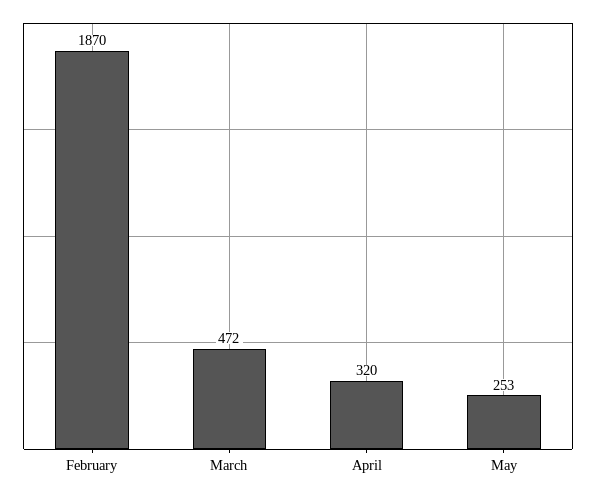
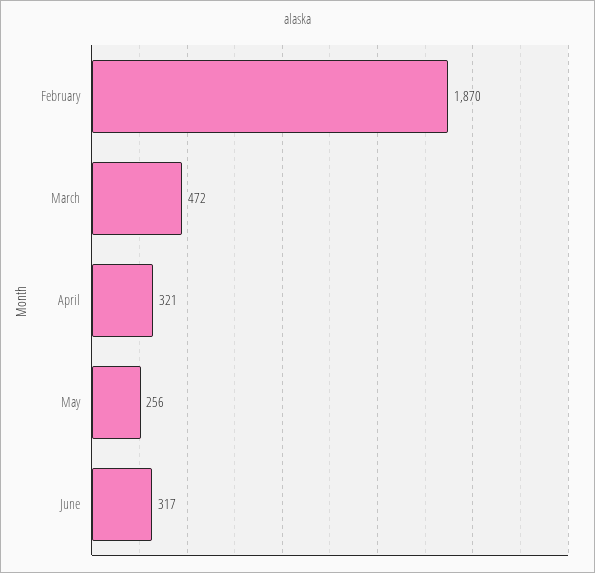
April: 320 -> 321
May: 253 -> 256
June: none -> 317

